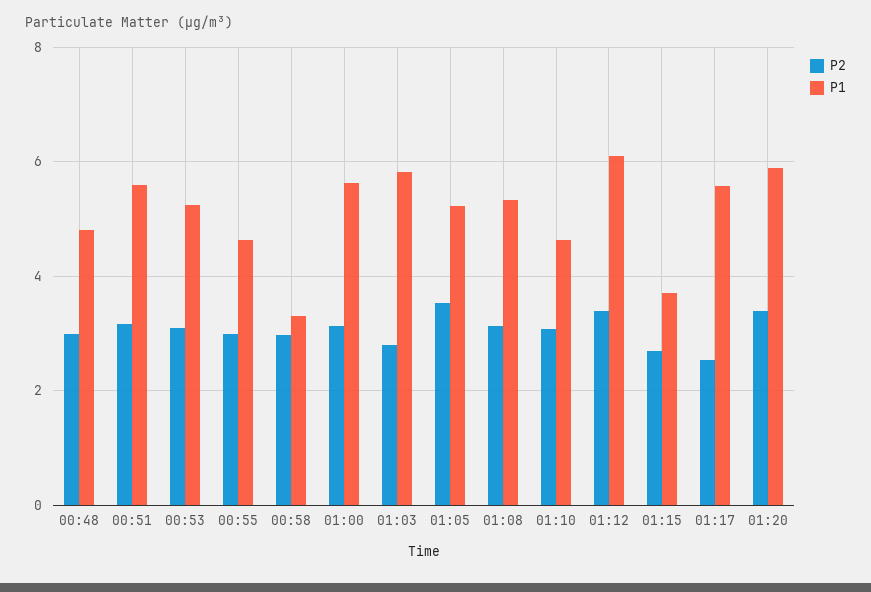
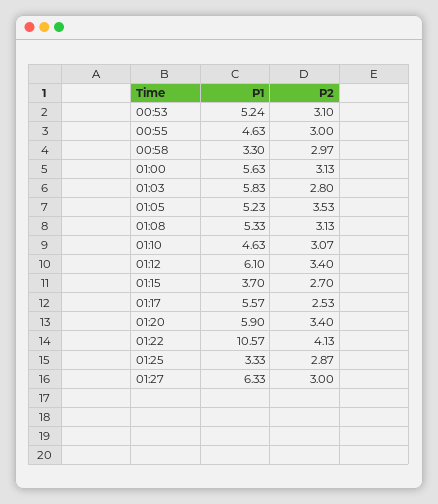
P2, 00:48: 3 -> none
P1, 00:48: 4.8 -> none
P2, 00:51: 3.2 -> none
P1, 00:51: 5.6 -> none
P1, 01:22: none -> 10.57
P2, 01:22: none -> 4.13
P1, 01:25: none -> 3.33
P2, 01:25: none -> 2.87
P1, 01:27: none -> 6.33
P2, 01:27: none -> 3

